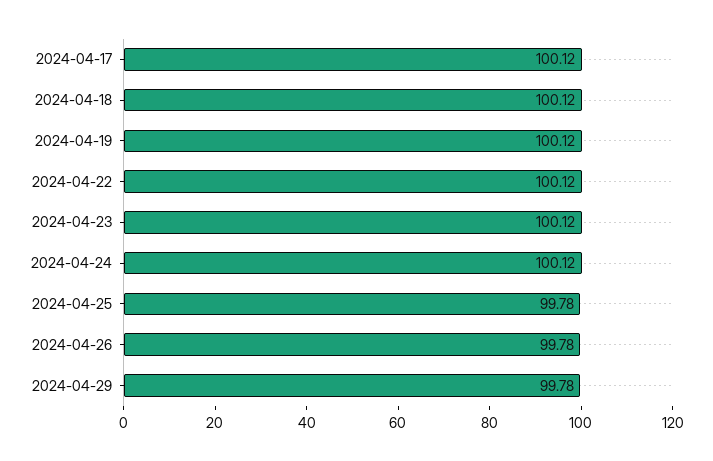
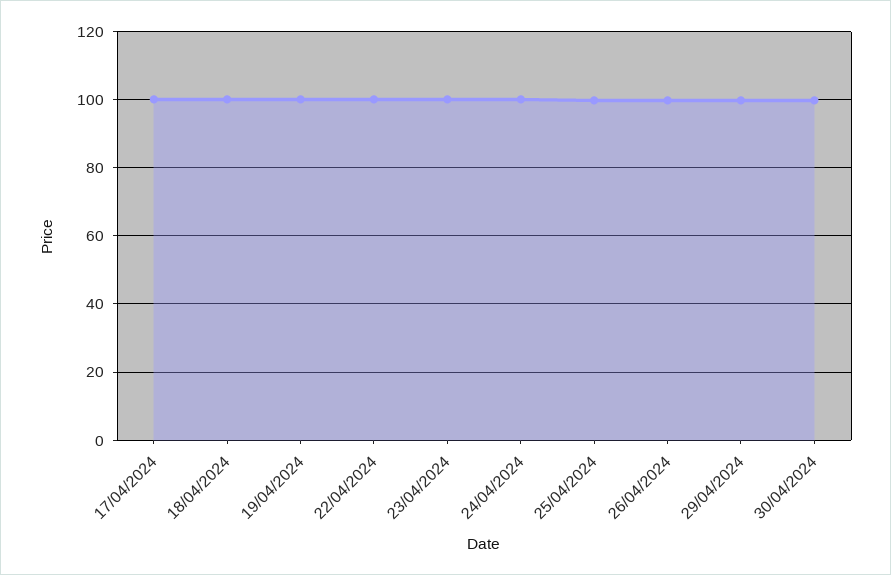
30/04/2024: none -> 100

